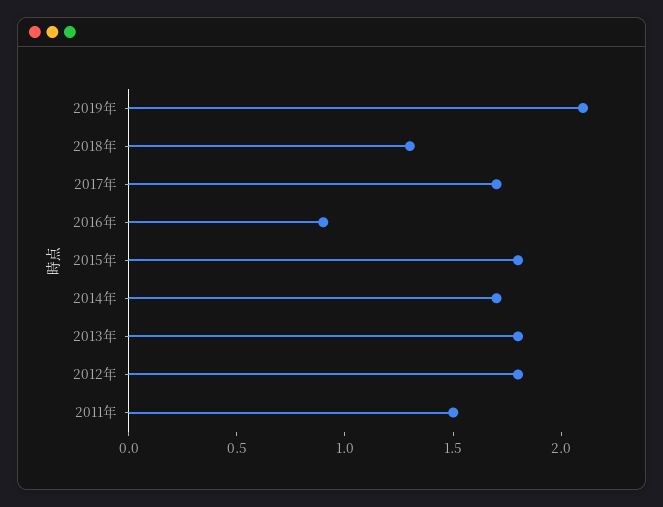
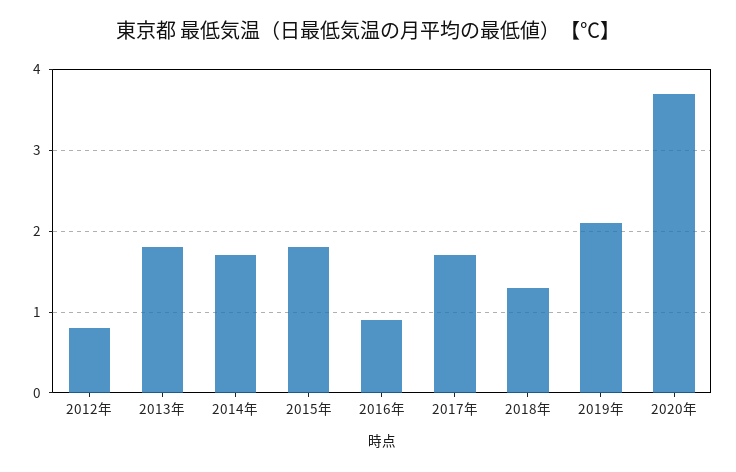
2012年: 1.8 -> 0.8
2011年: 1.5 -> none
2020年: none -> 3.7

